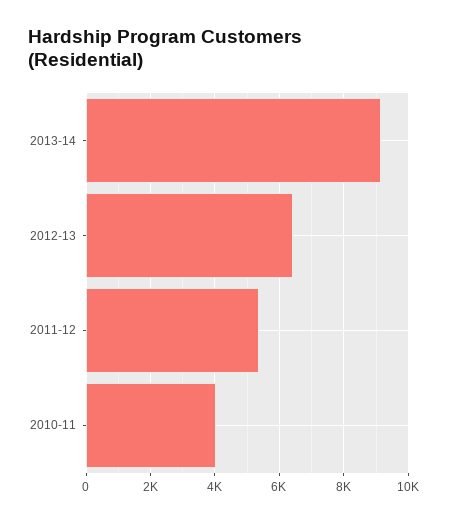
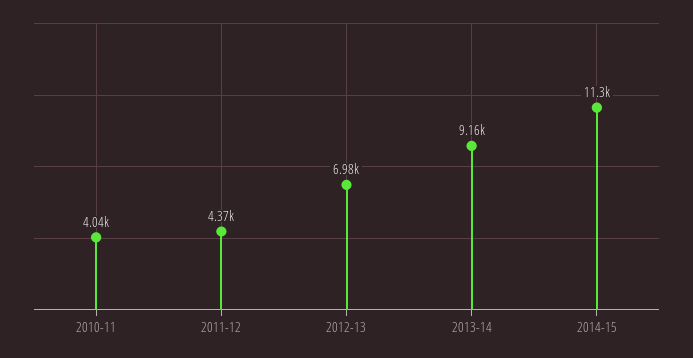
2012-13: 6400 -> 6980
2011-12: 5400 -> 4370
2014-15: none -> 11300

